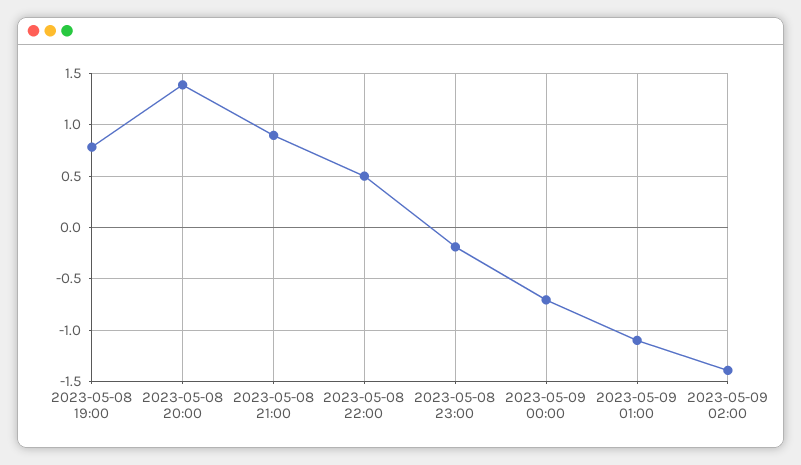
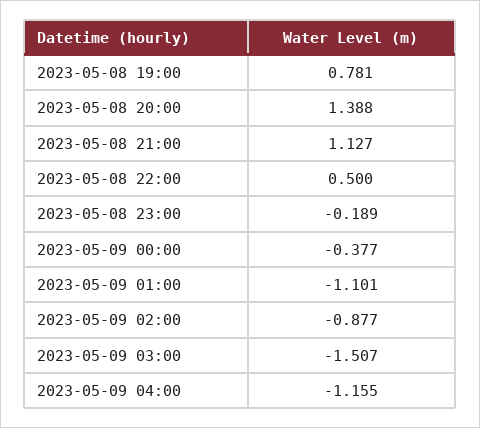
2023-05-08 21:00: 0.9 -> 1.127
2023-05-09 00:00: -0.7 -> -0.377
2023-05-09 02:00: -1.4 -> -0.877
2023-05-09 03:00: none -> -1.507
2023-05-09 04:00: none -> -1.155

